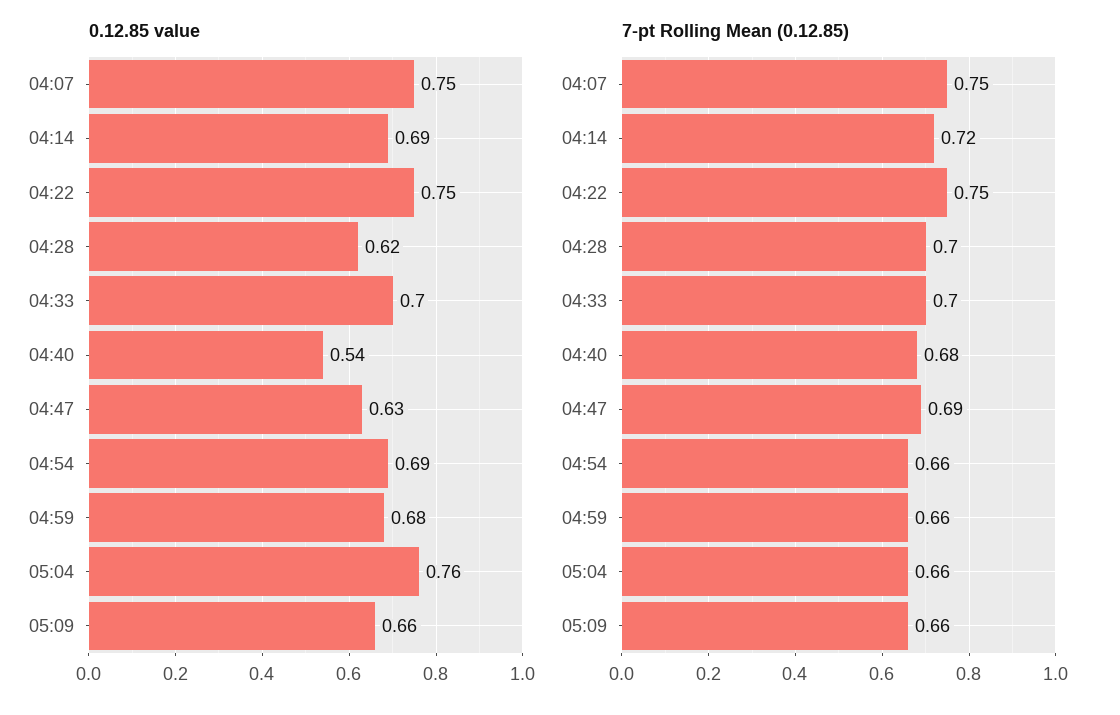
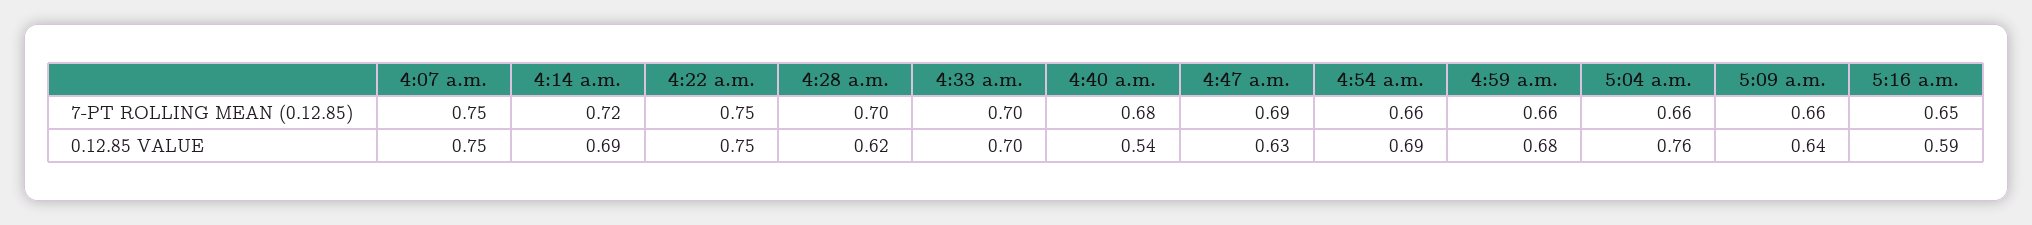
0.12.85 value, 05:09: 0.66 -> 0.64
7-pt Rolling Mean (0.12.85), 5:16 a.m.: none -> 0.65
0.12.85 value, 5:16 a.m.: none -> 0.59

